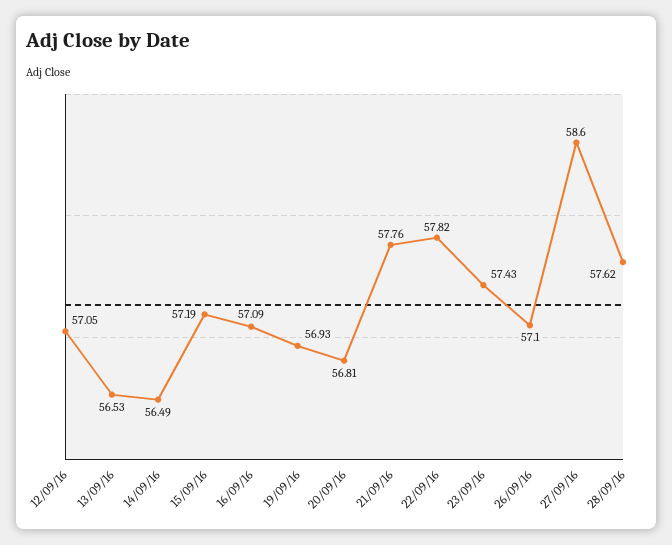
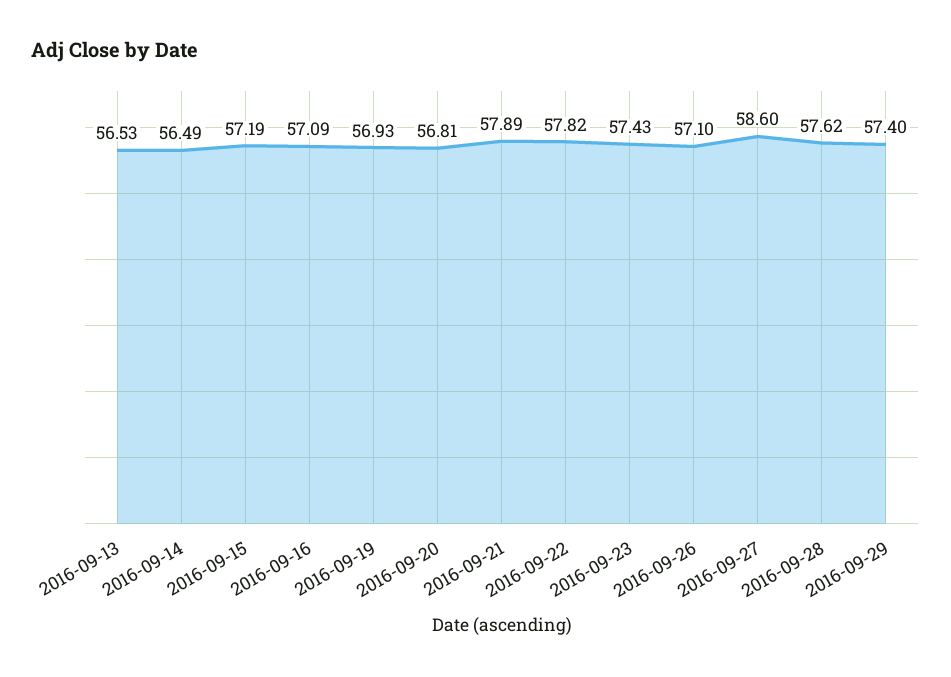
12/09/16: 57.05 -> none
21/09/16: 57.76 -> 57.89
2016-09-29: none -> 57.4

